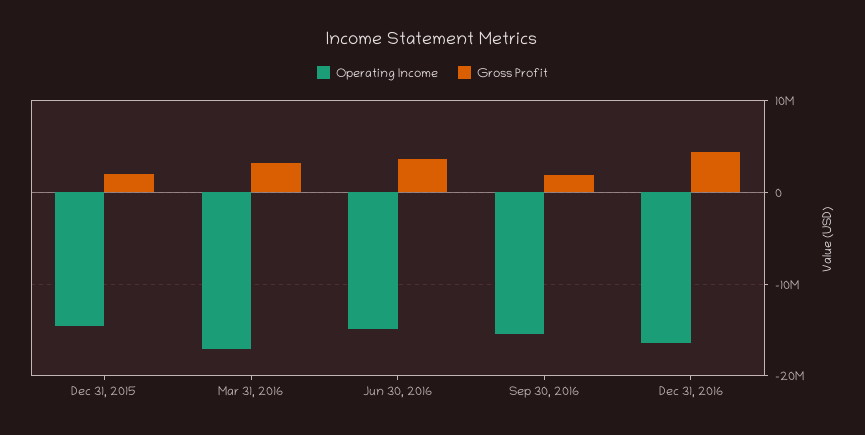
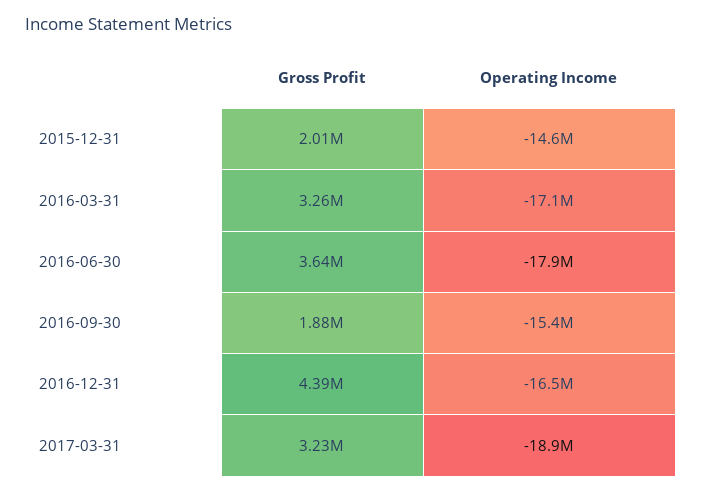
Operating Income, Jun 30, 2016: -15000000 -> -17900000
Gross Profit, 2017-03-31: none -> 3230000
Operating Income, 2017-03-31: none -> -18900000

